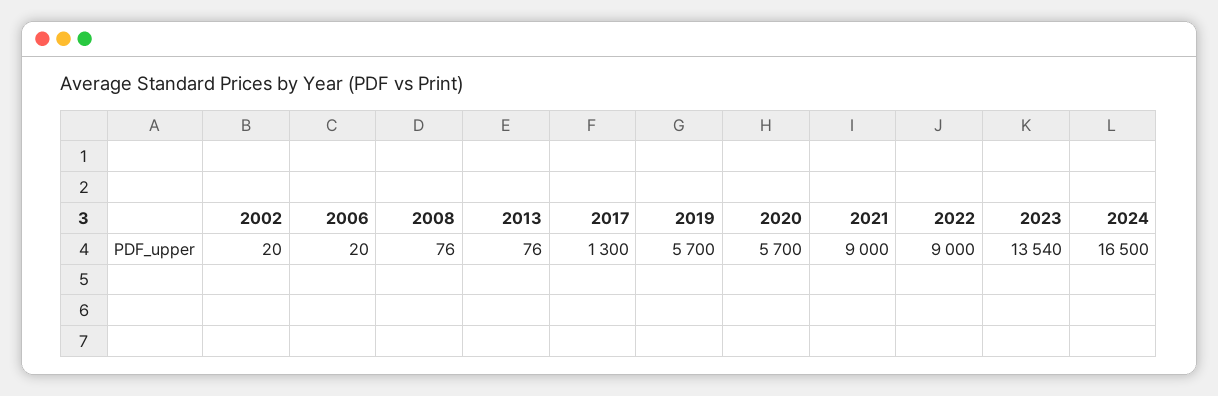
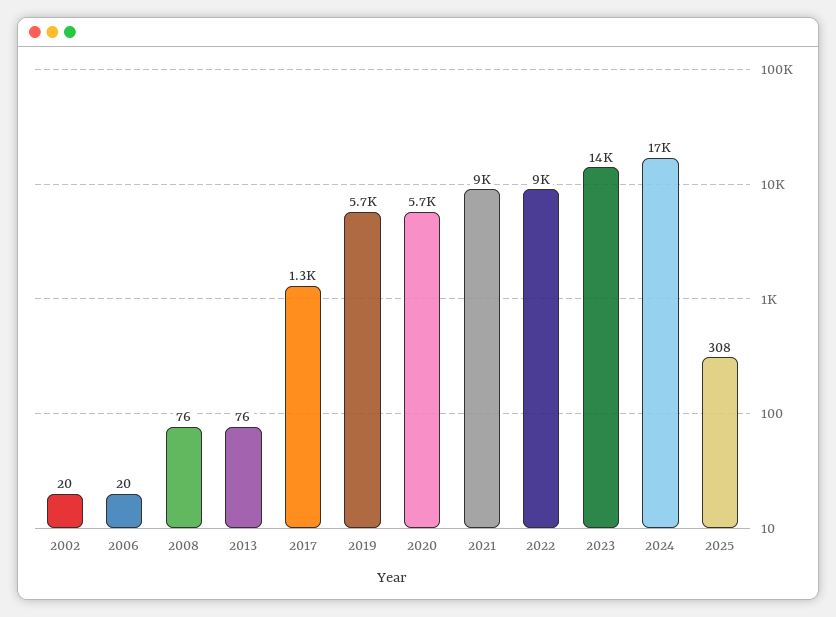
2025: none -> 308

